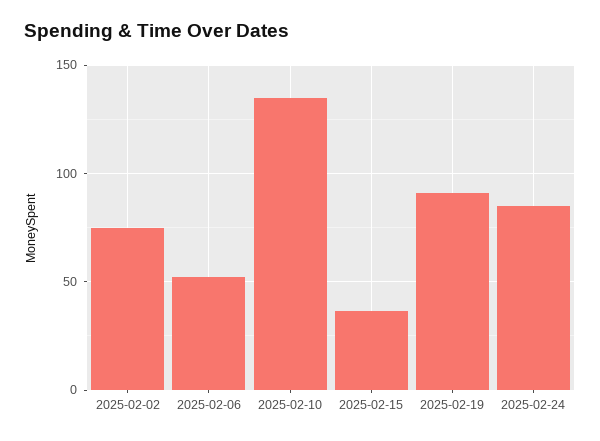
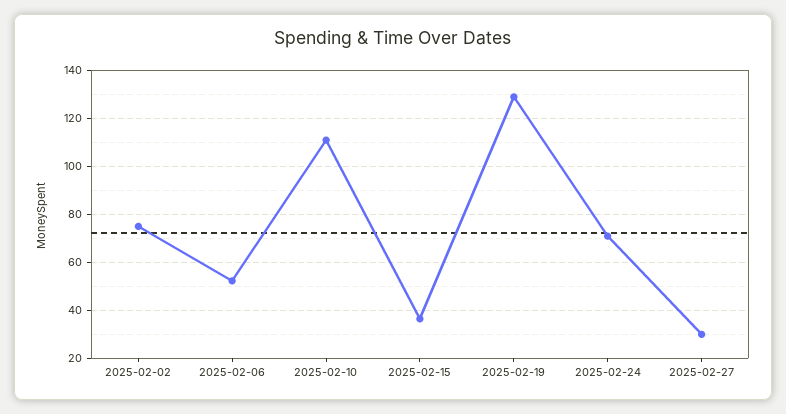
2025-02-10: 135 -> 110
2025-02-19: 90 -> 130
2025-02-24: 85 -> 70
2025-02-27: none -> 30

